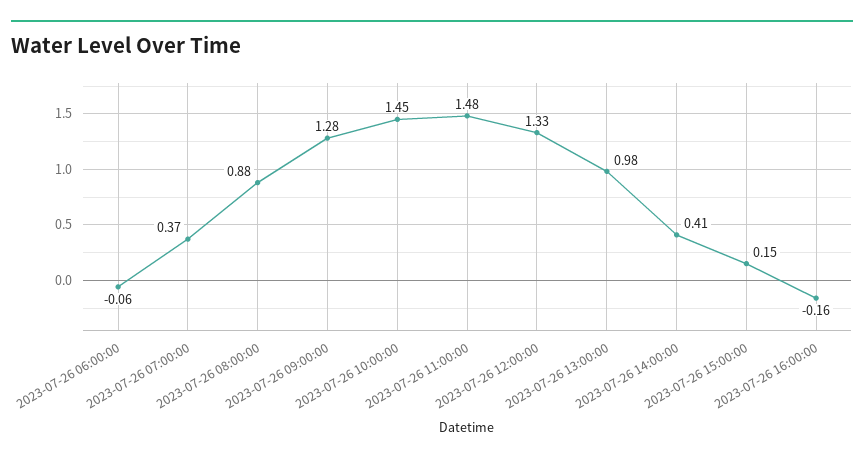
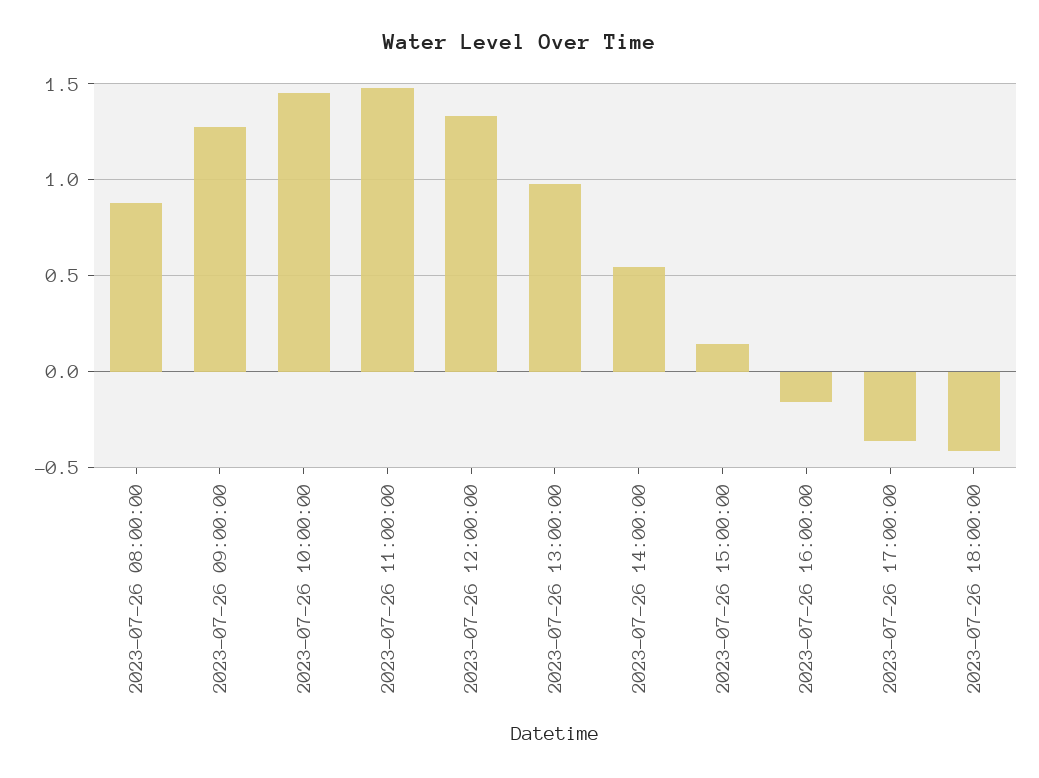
2023-07-26 06:00:00: -0.06 -> none
2023-07-26 07:00:00: 0.37 -> none
2023-07-26 14:00:00: 0.41 -> 0.55
2023-07-26 17:00:00: none -> -0.35
2023-07-26 18:00:00: none -> -0.4

